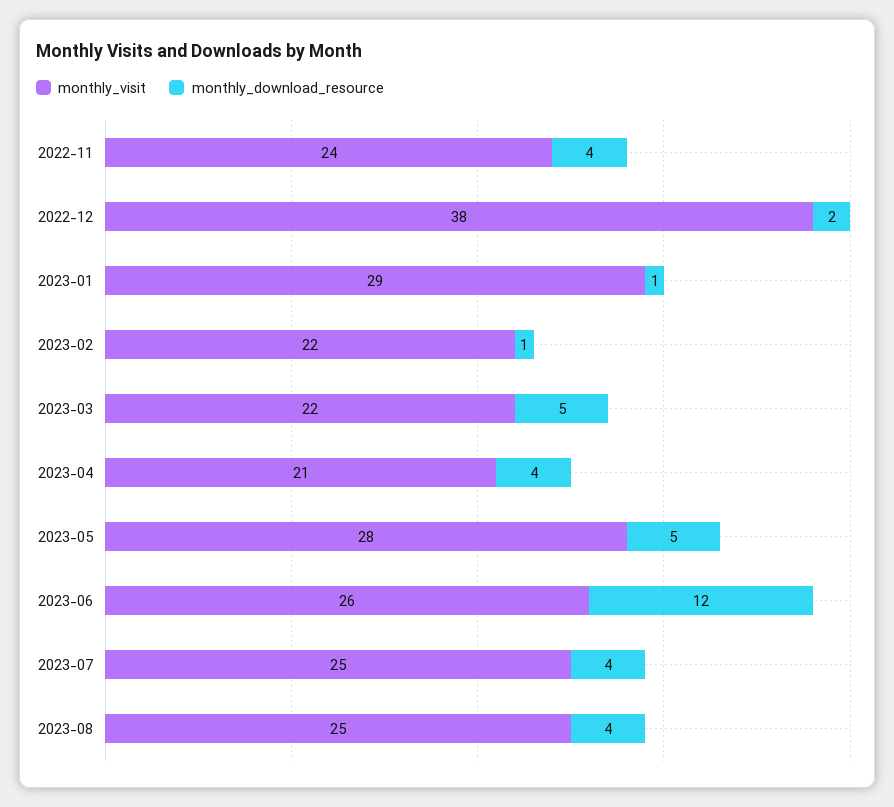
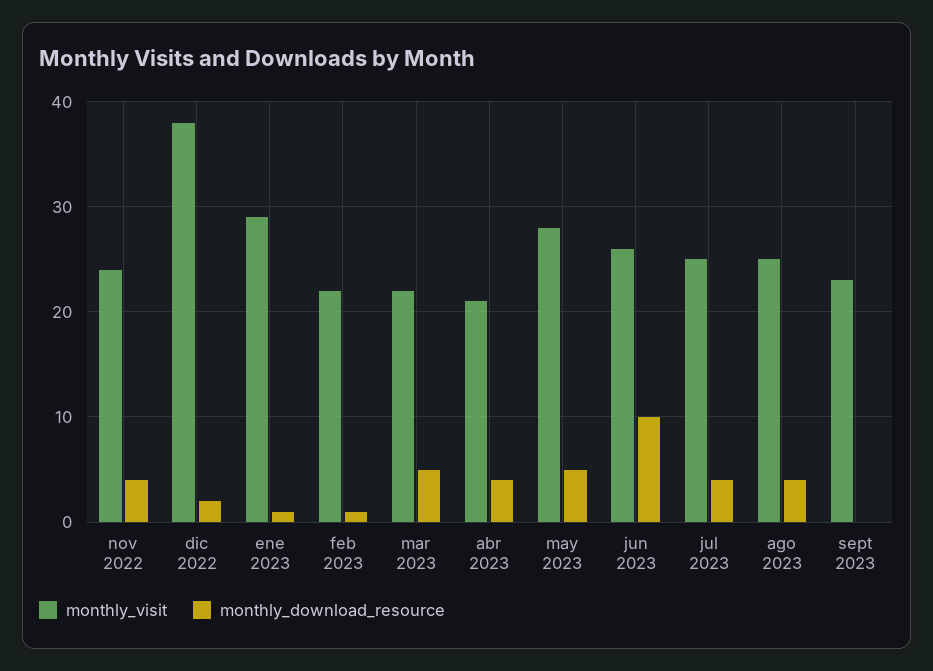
monthly_download_resource, 2023-06: 12 -> 10
monthly_visit, sept 2023: none -> 23
monthly_download_resource, sept 2023: none -> 0

